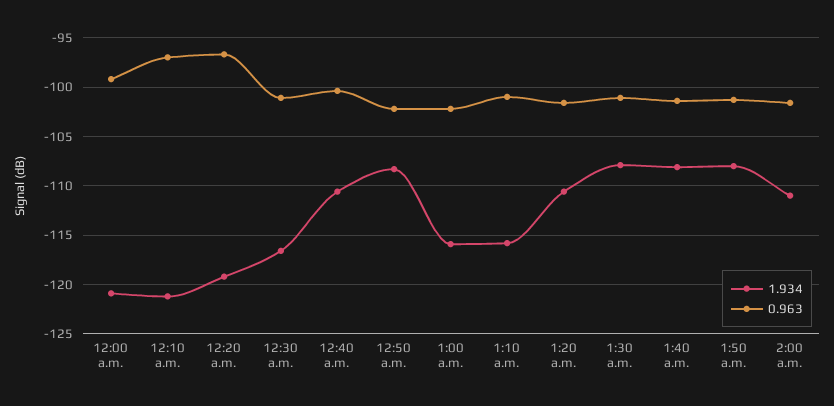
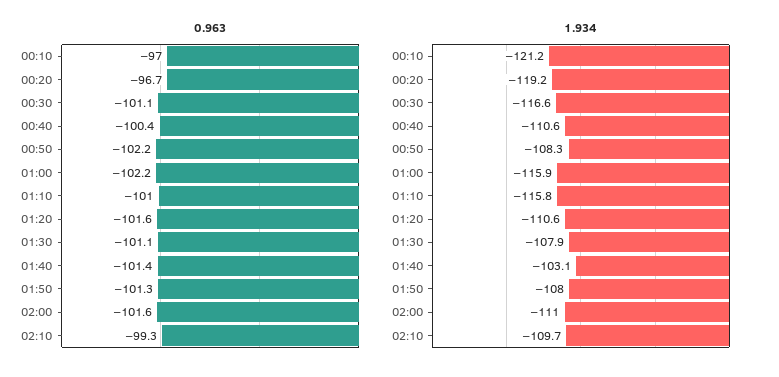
1.934, 12:00 a.m.: -121 -> none
0.963, 12:00 a.m.: -99 -> none
1.934, 1:40 a.m.: -108 -> -103.1
0.963, 02:10: none -> -99.3
1.934, 02:10: none -> -109.7

